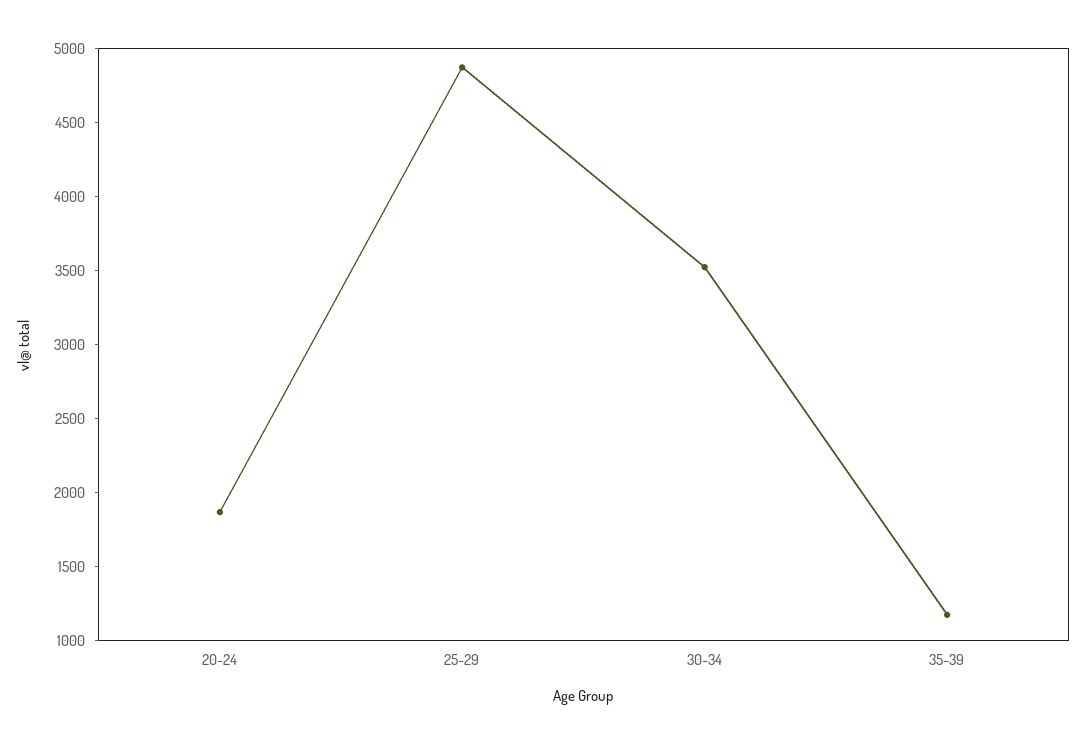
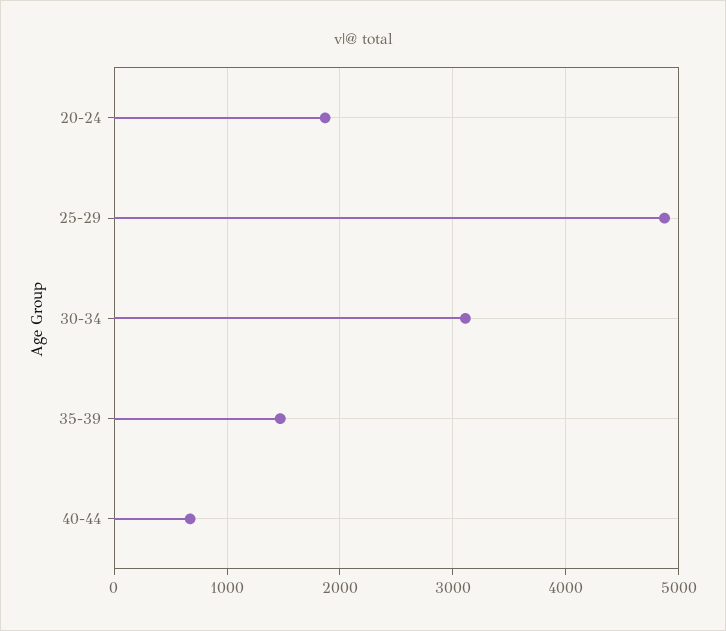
30-34: 3500 -> 3100
35-39: 1200 -> 1500
40-44: none -> 700

